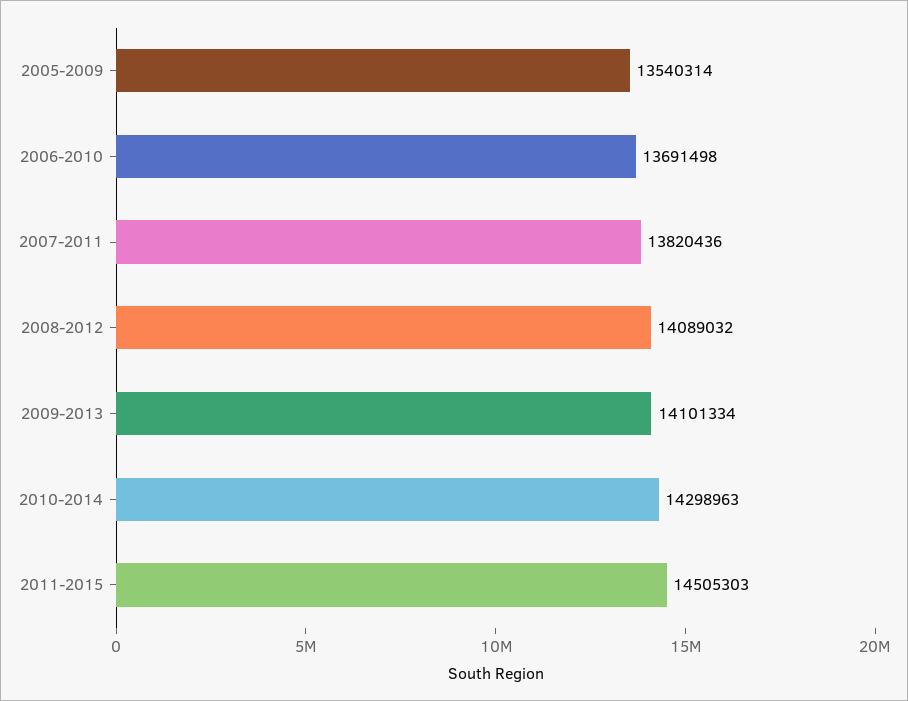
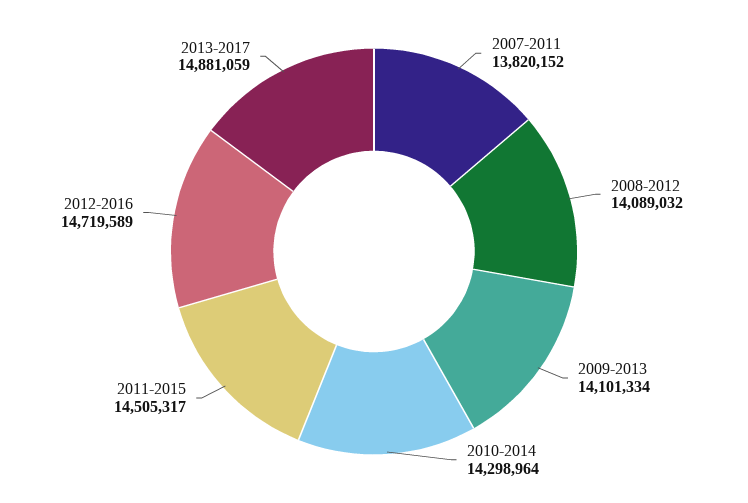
2005-2009: 13540314 -> none
2006-2010: 13691498 -> none
2007-2011: 13820436 -> 13820152
2010-2014: 14298963 -> 14298964
2011-2015: 14505303 -> 14505317
2012-2016: none -> 14719589
2013-2017: none -> 14881059

